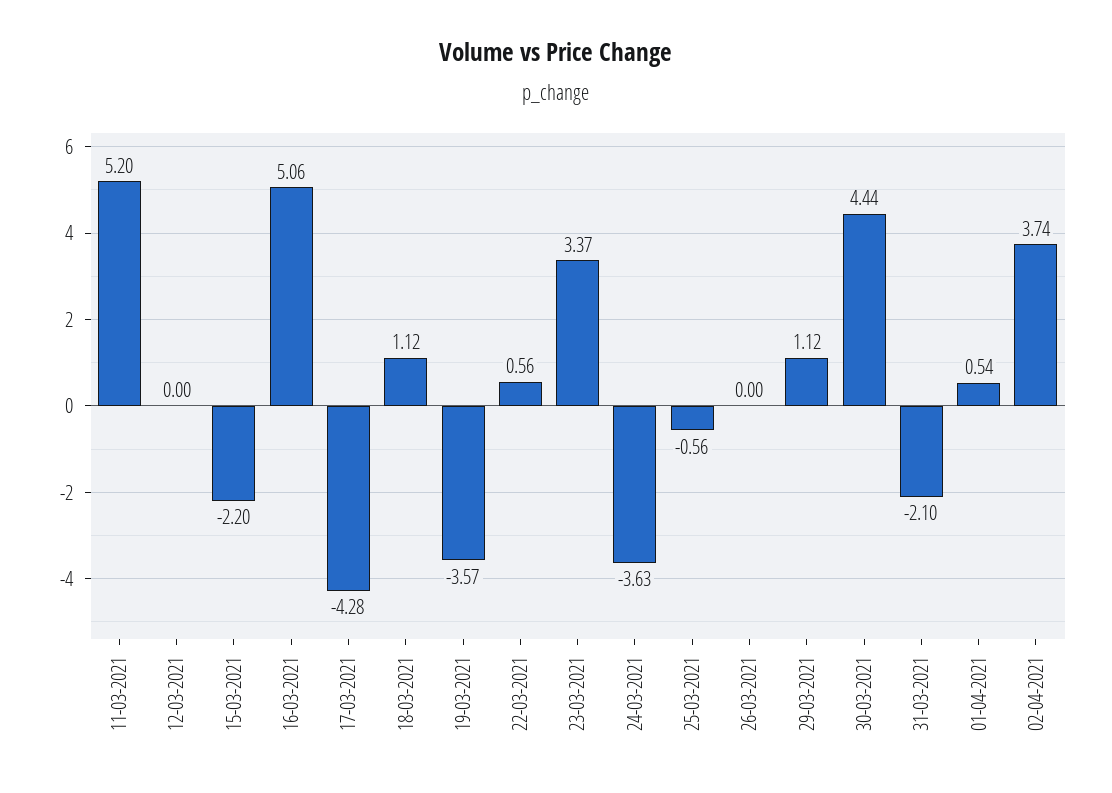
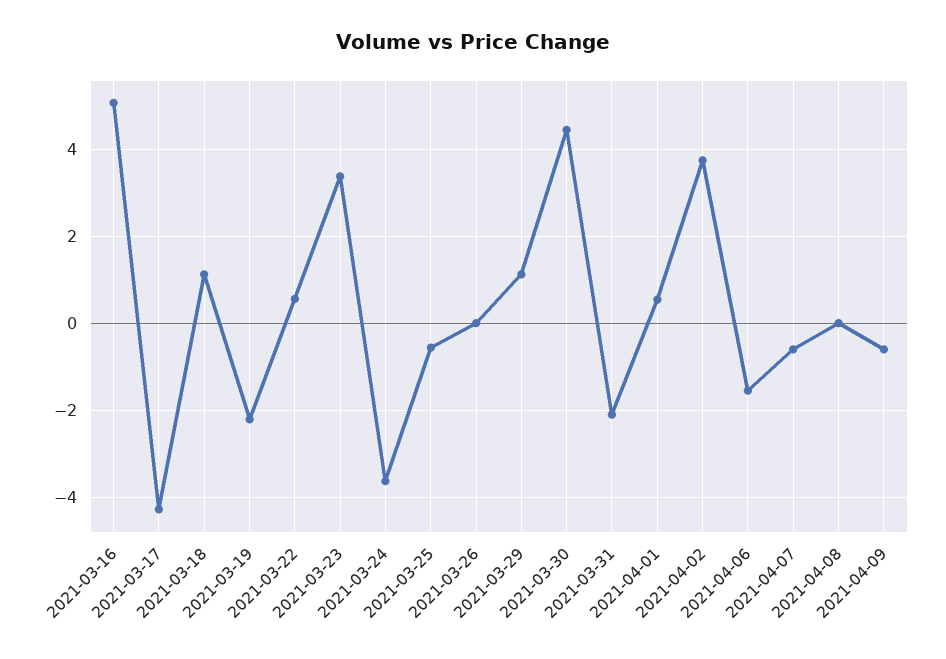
11-03-2021: 5.2 -> none
12-03-2021: 0 -> none
15-03-2021: -2.2 -> none
19-03-2021: -3.57 -> -2.2
2021-04-06: none -> -1.6
2021-04-07: none -> -0.6
2021-04-08: none -> 0
2021-04-09: none -> -0.6

